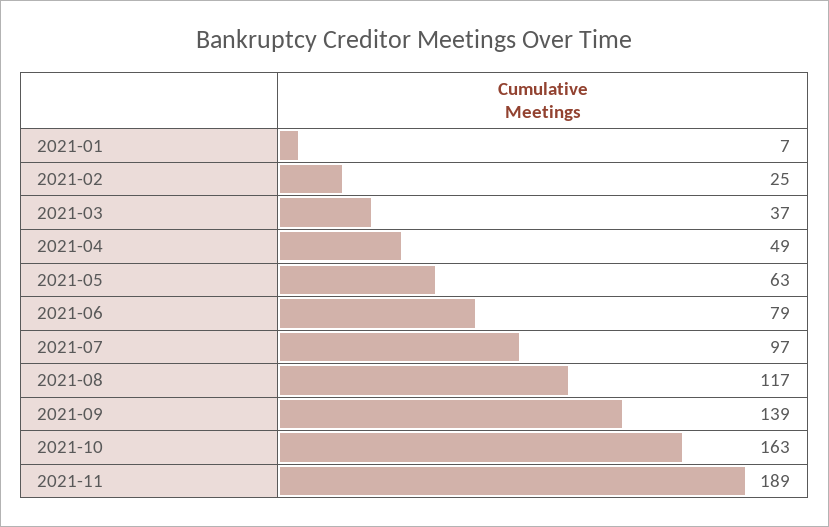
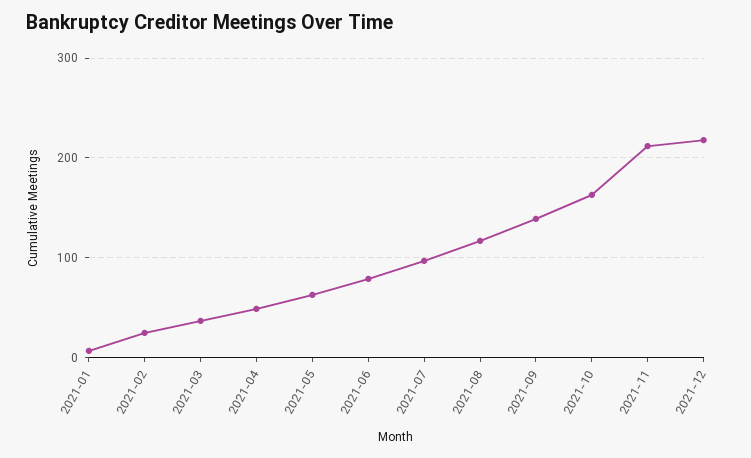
2021-11: 189 -> 210
2021-12: none -> 220

